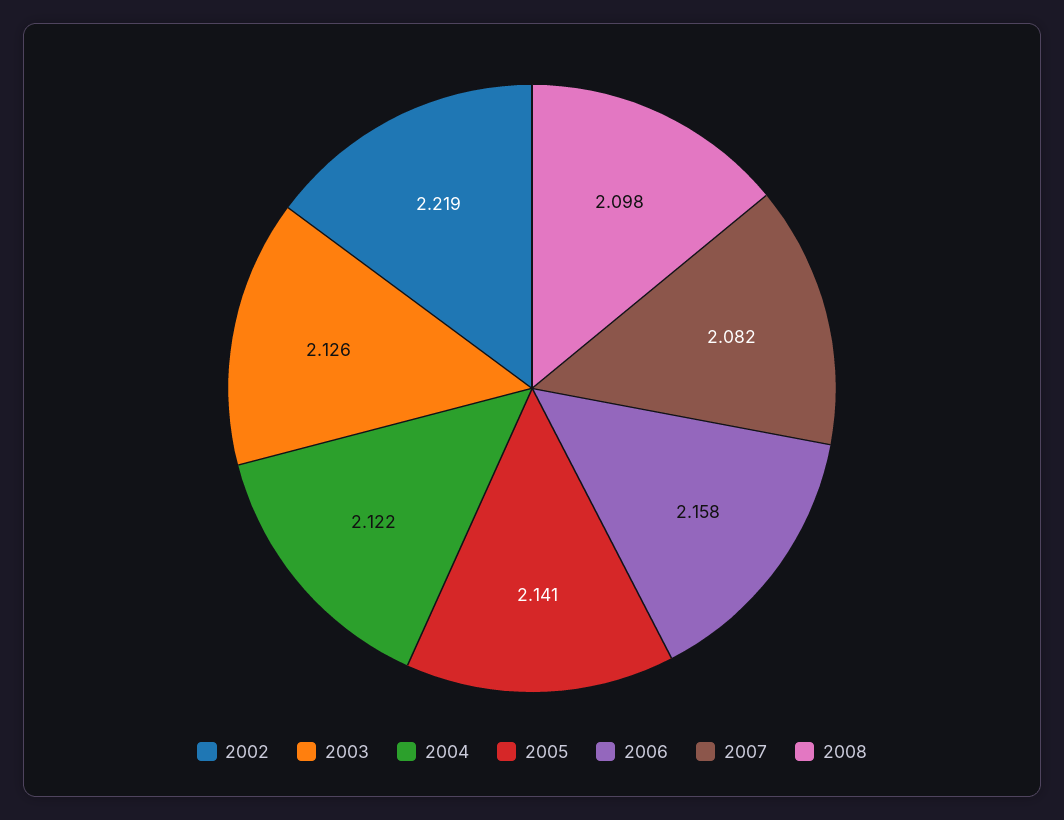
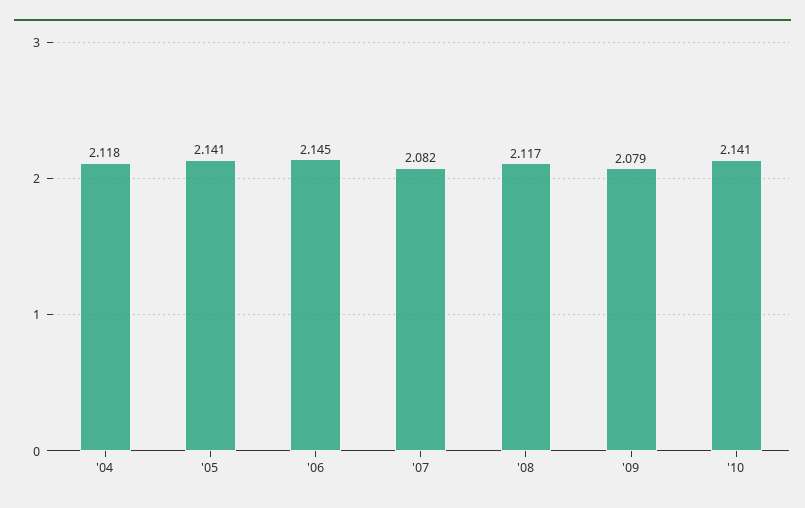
2002: 2.219 -> none
2003: 2.126 -> none
2004: 2.122 -> 2.118
2006: 2.158 -> 2.145
2008: 2.098 -> 2.117
'09: none -> 2.079
'10: none -> 2.141

